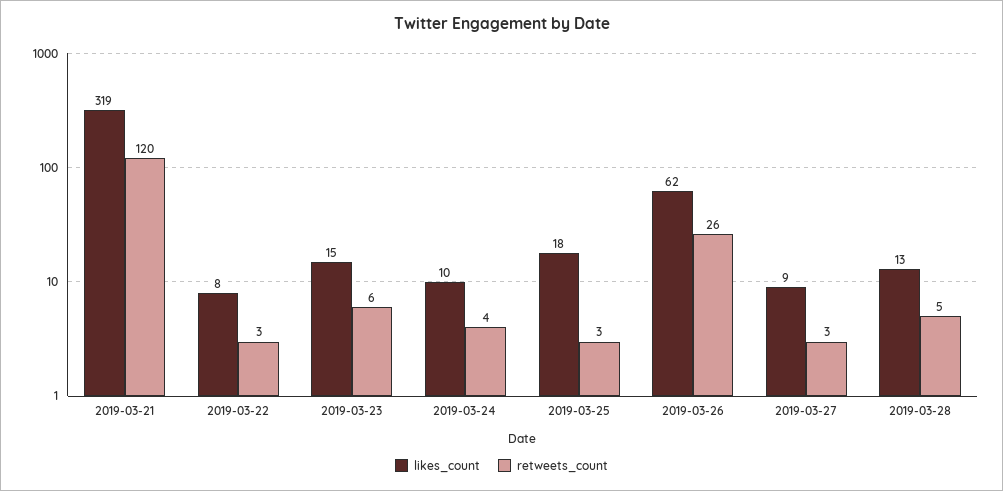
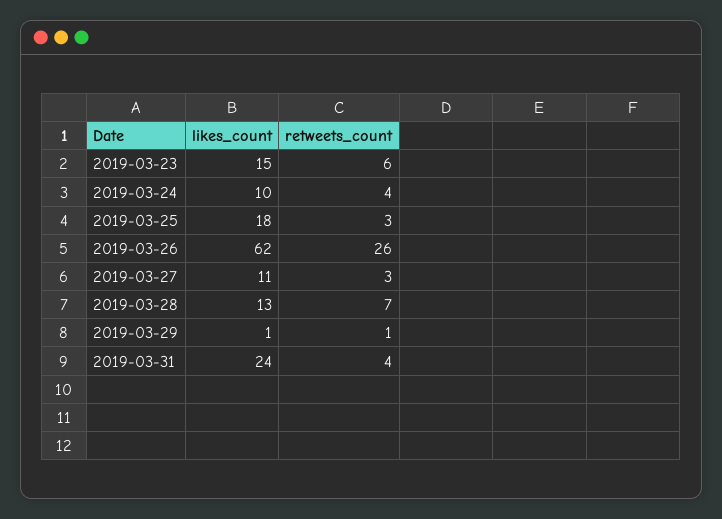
likes_count, 2019-03-21: 319 -> none
retweets_count, 2019-03-21: 120 -> none
likes_count, 2019-03-22: 8 -> none
retweets_count, 2019-03-22: 3 -> none
likes_count, 2019-03-27: 9 -> 11
retweets_count, 2019-03-28: 5 -> 7
likes_count, 2019-03-29: none -> 1
retweets_count, 2019-03-29: none -> 1
likes_count, 2019-03-31: none -> 24
retweets_count, 2019-03-31: none -> 4

